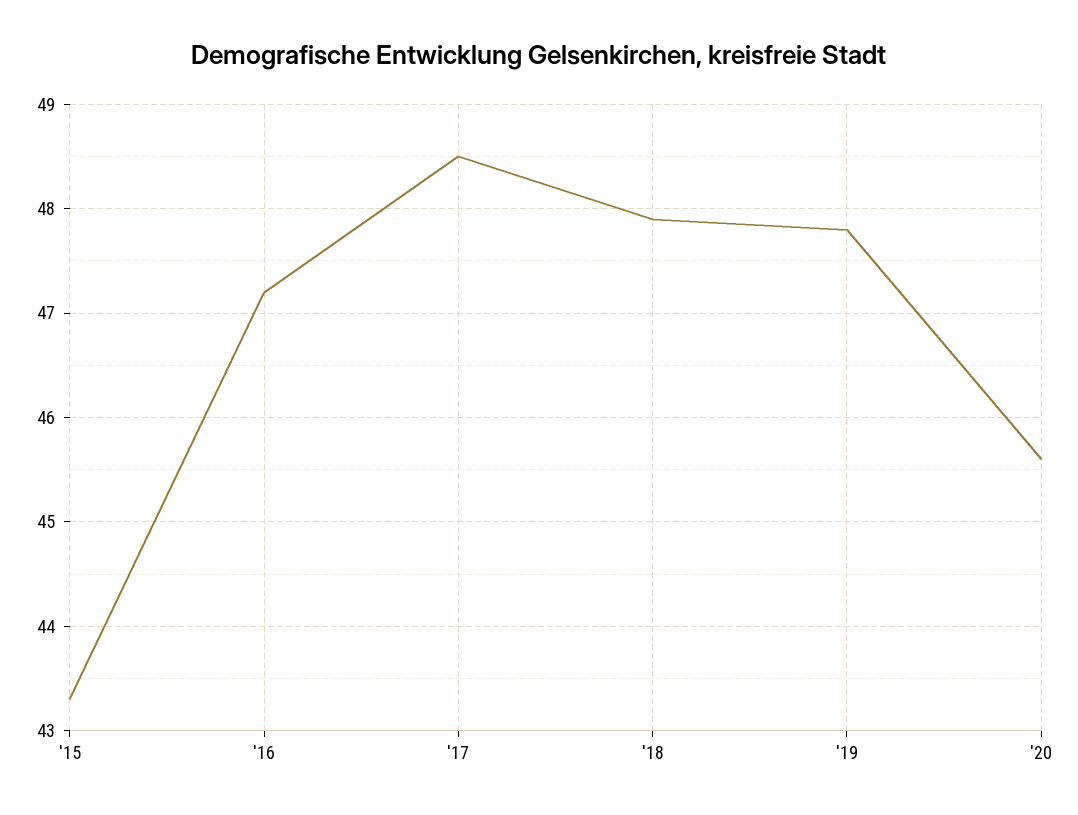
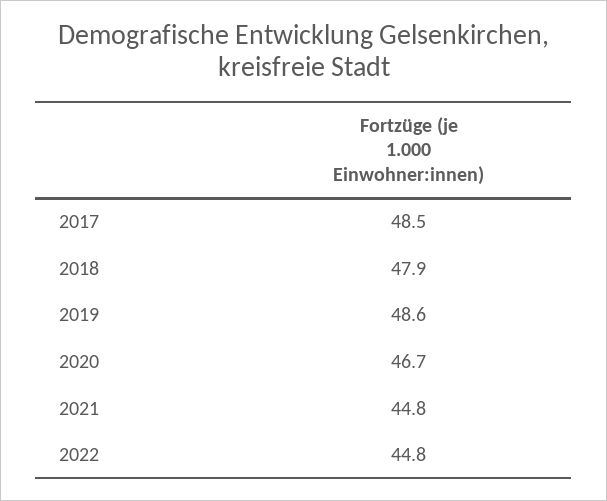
'15: 43.3 -> none
'16: 47.2 -> none
'19: 47.8 -> 48.6
'20: 45.6 -> 46.7
2021: none -> 44.8
2022: none -> 44.8

